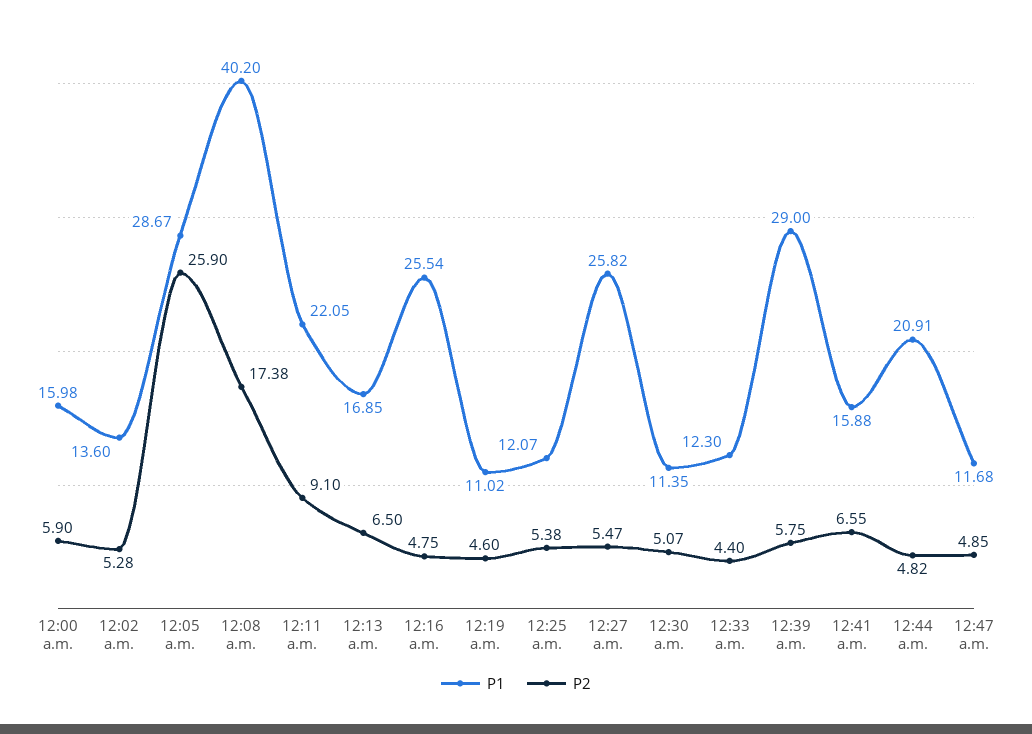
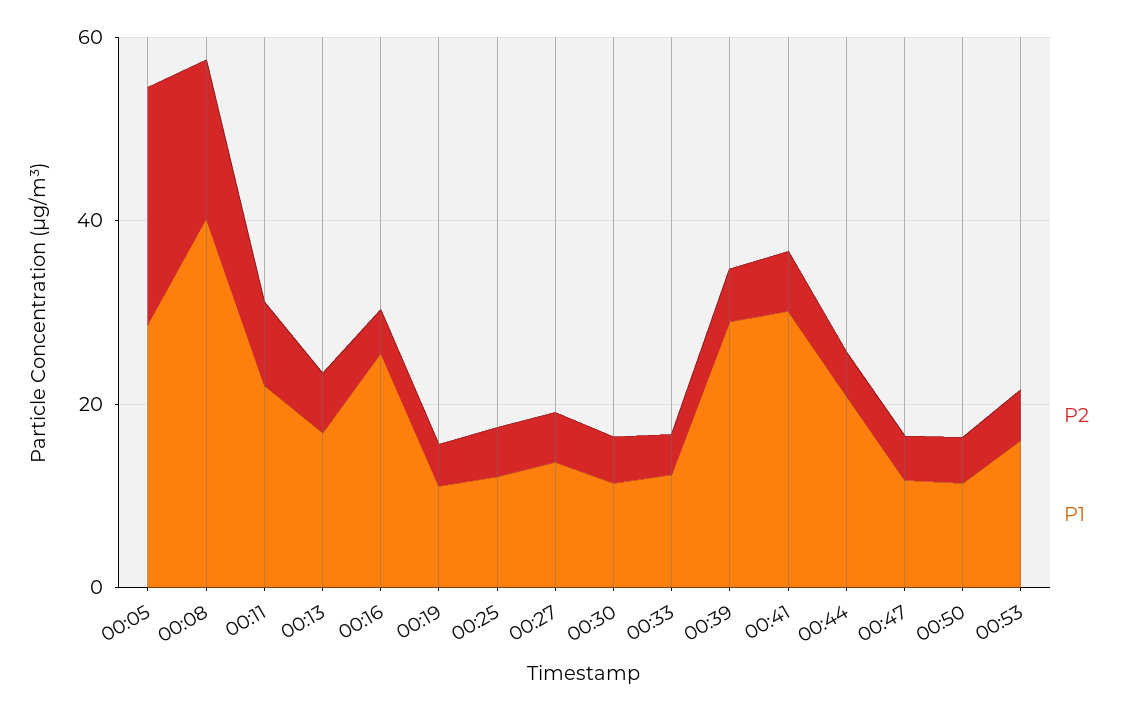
P1, 12:00 a.m.: 15.98 -> none
P2, 12:00 a.m.: 5.9 -> none
P1, 12:02 a.m.: 13.6 -> none
P2, 12:02 a.m.: 5.28 -> none
P1, 12:27 a.m.: 25.82 -> 15
P1, 12:41 a.m.: 15.88 -> 30
P2, 00:50: none -> 5
P1, 00:50: none -> 10
P2, 00:53: none -> 5
P1, 00:53: none -> 15

